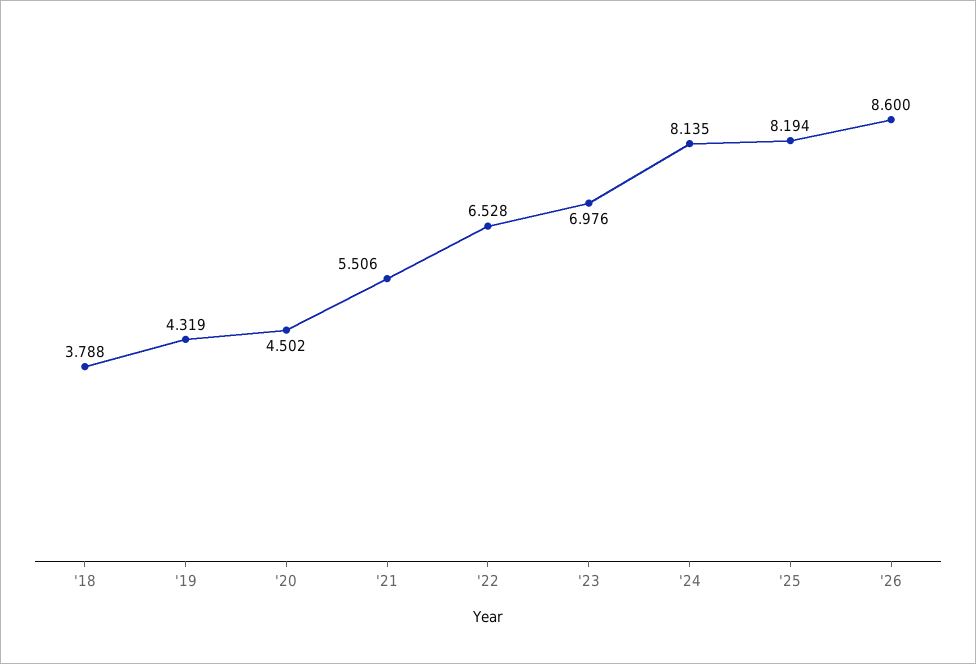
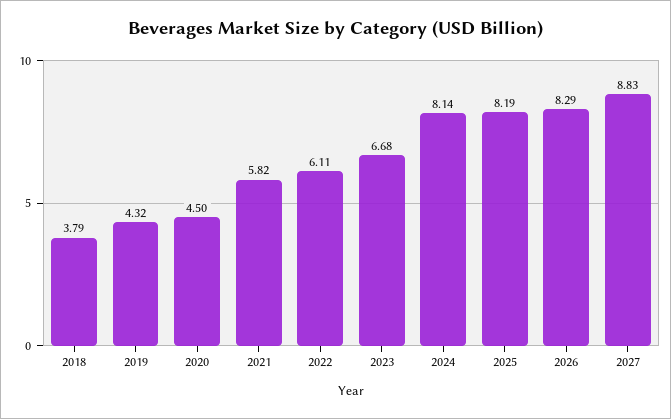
'21: 5.506 -> 5.82
'22: 6.528 -> 6.11
'23: 6.976 -> 6.68
'26: 8.6 -> 8.29
2027: none -> 8.83

